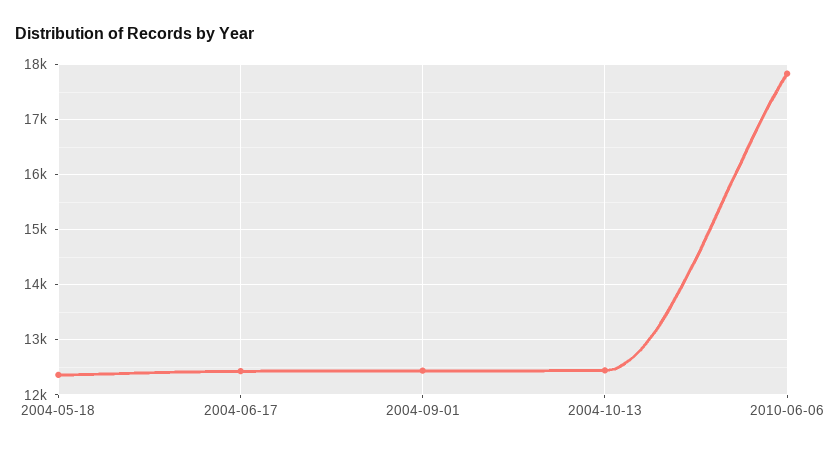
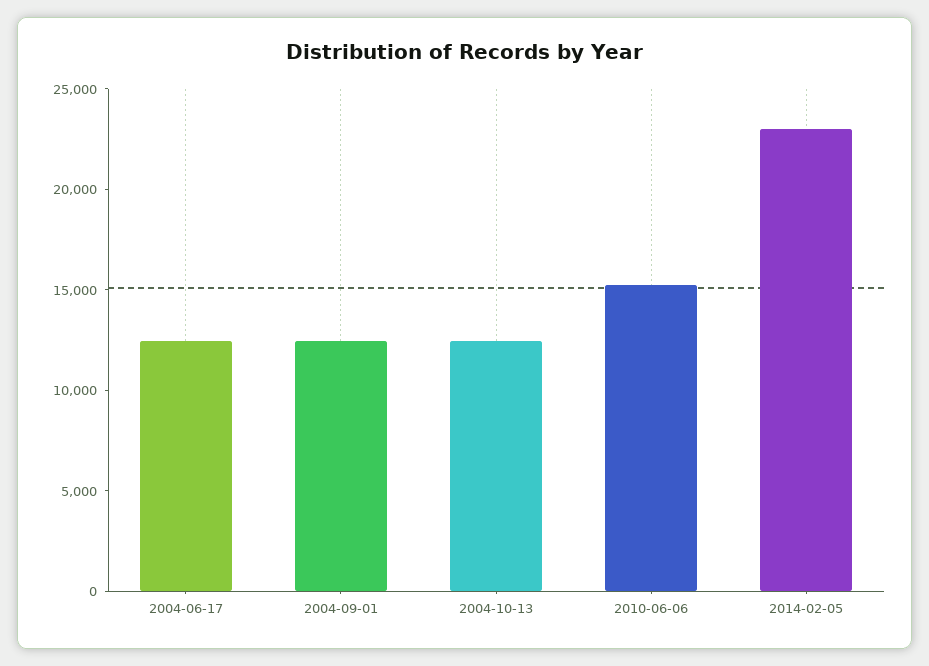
2004-05-18: 12400 -> none
2010-06-06: 17800 -> 15000
2014-02-05: none -> 23000

